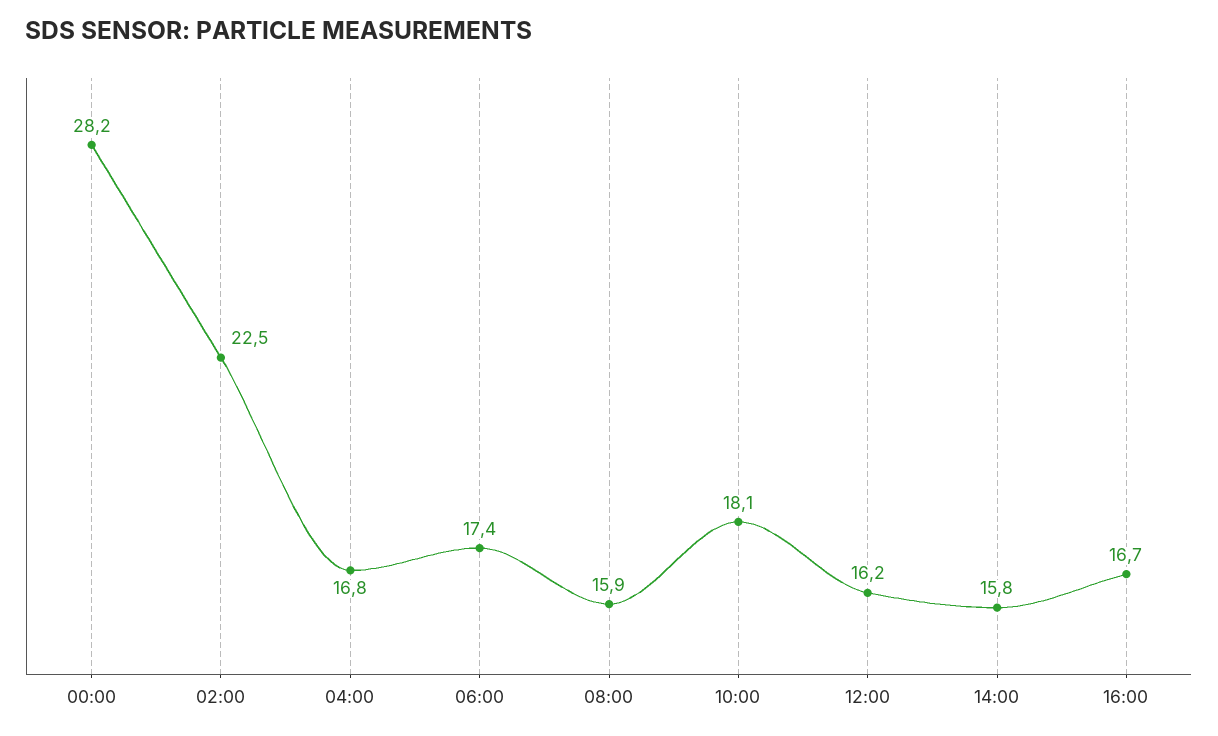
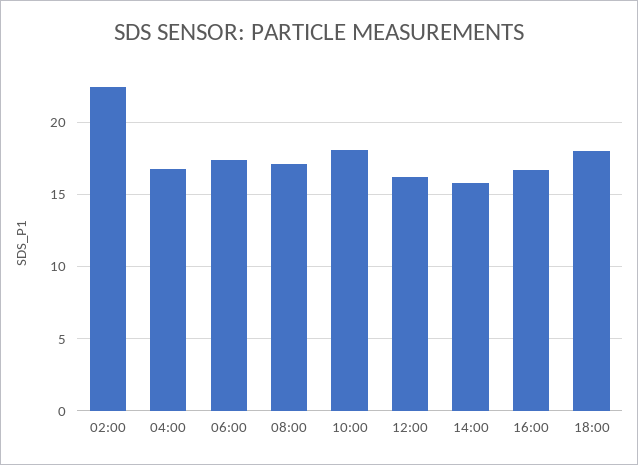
00:00: 28.2 -> none
08:00: 15.9 -> 17
18:00: none -> 18

